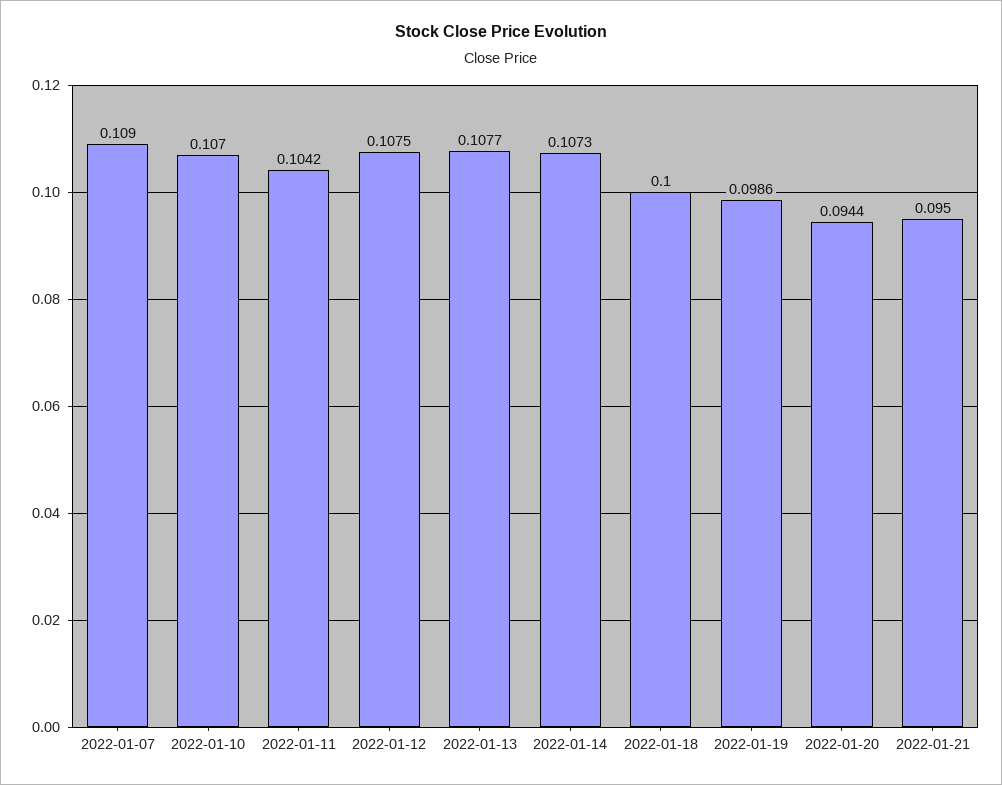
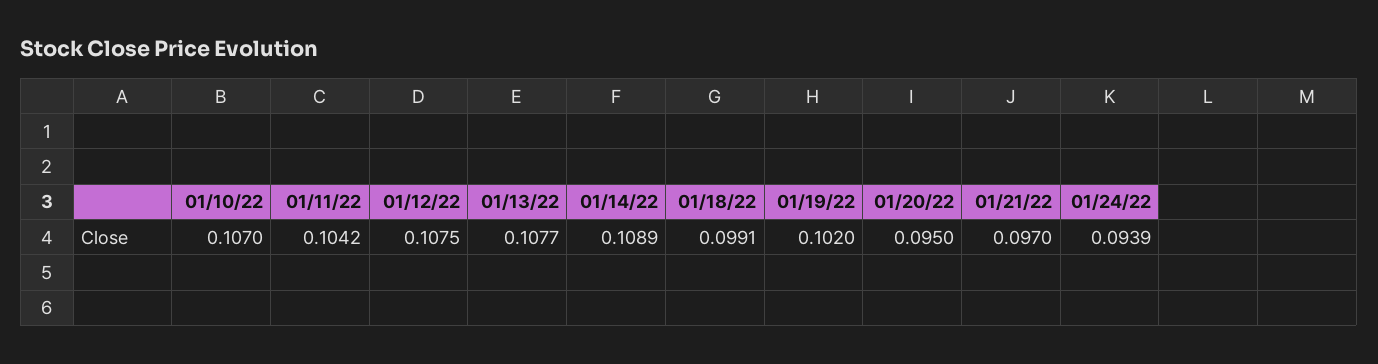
2022-01-07: 0.109 -> none
2022-01-14: 0.1073 -> 0.1089
2022-01-18: 0.1 -> 0.0991
2022-01-19: 0.0986 -> 0.102
2022-01-20: 0.0944 -> 0.095
2022-01-21: 0.095 -> 0.097
01/24/22: none -> 0.0939

